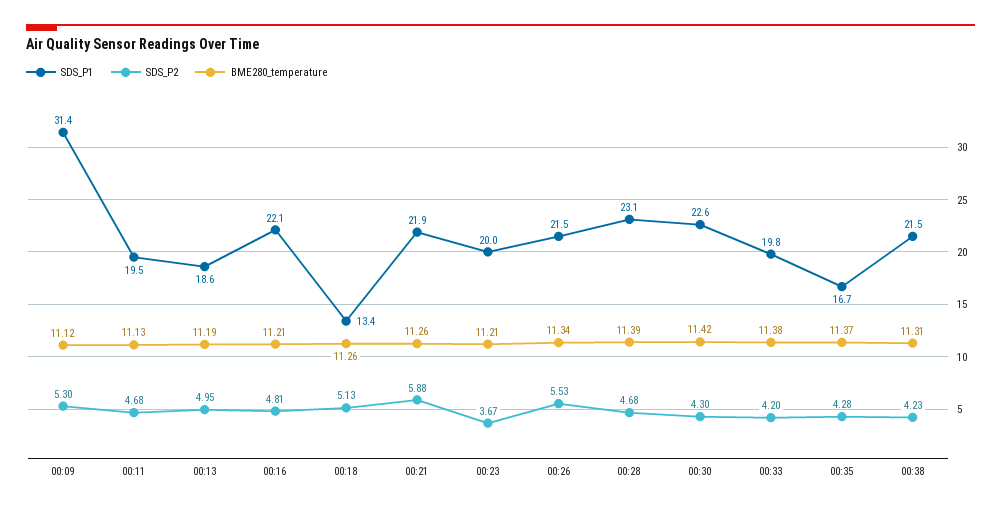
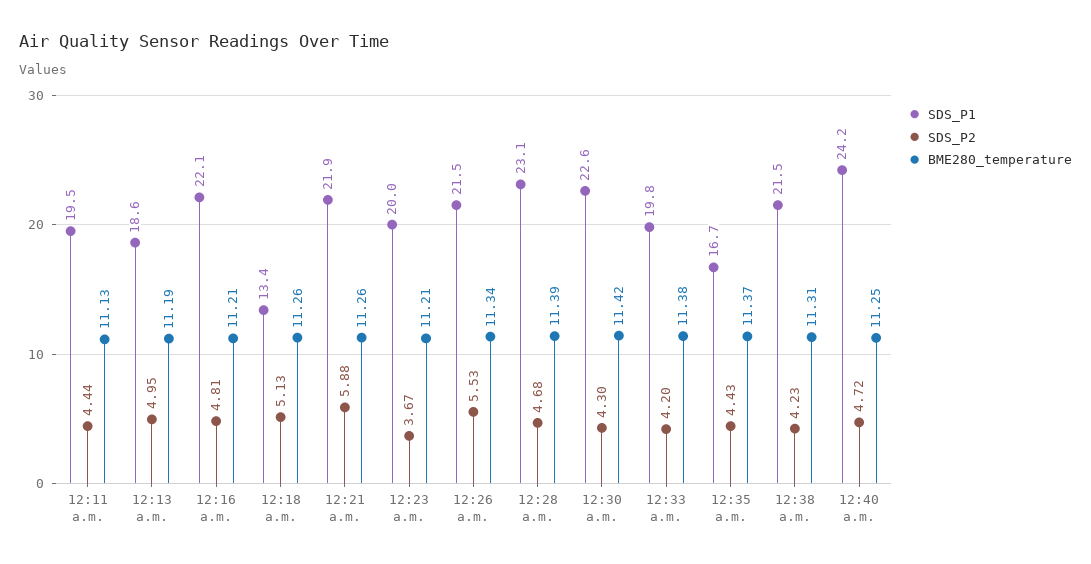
SDS_P1, 00:09: 31.4 -> none
SDS_P2, 00:09: 5.3 -> none
BME280_temperature, 00:09: 11.12 -> none
SDS_P2, 00:11: 4.68 -> 4.44
SDS_P2, 00:35: 4.28 -> 4.43
SDS_P1, 12:40 a.m.: none -> 24.2
SDS_P2, 12:40 a.m.: none -> 4.72
BME280_temperature, 12:40 a.m.: none -> 11.25

